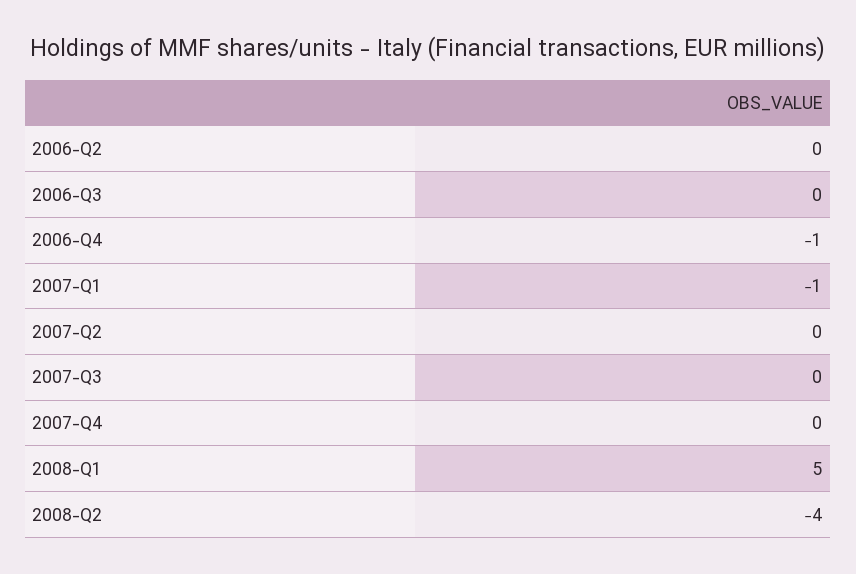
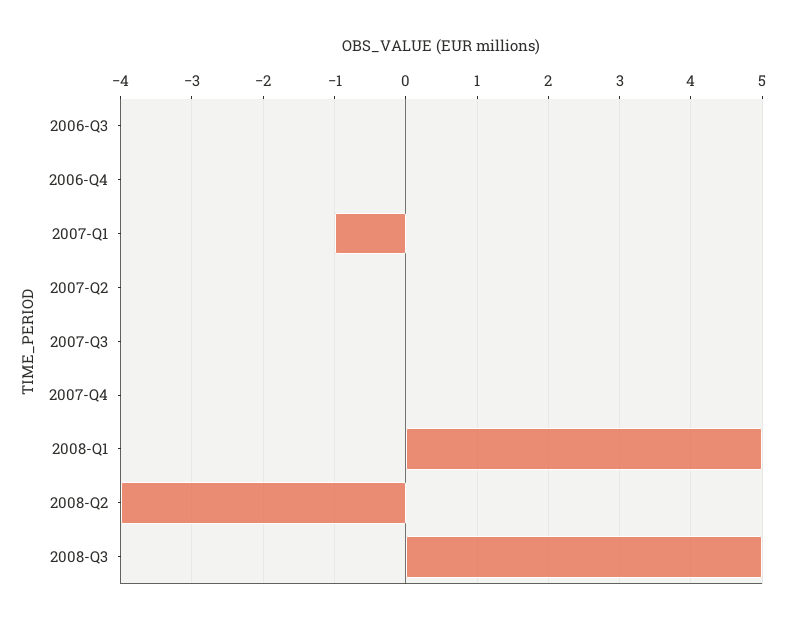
2006-Q2: 0 -> none
2006-Q4: -1 -> 0
2008-Q3: none -> 5

